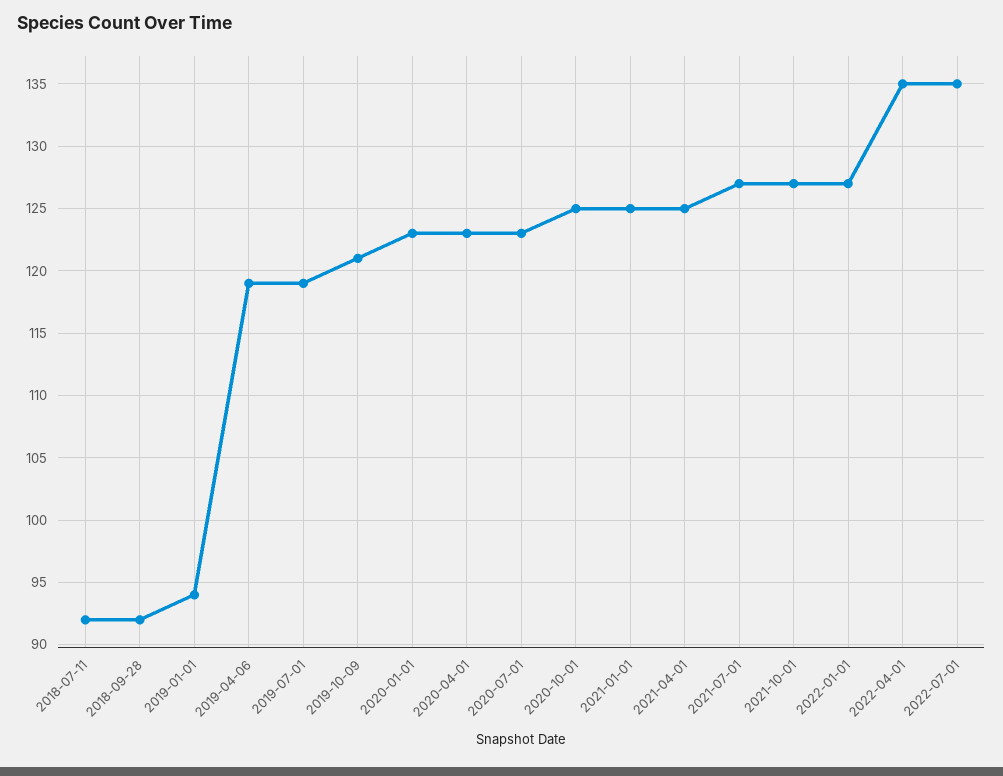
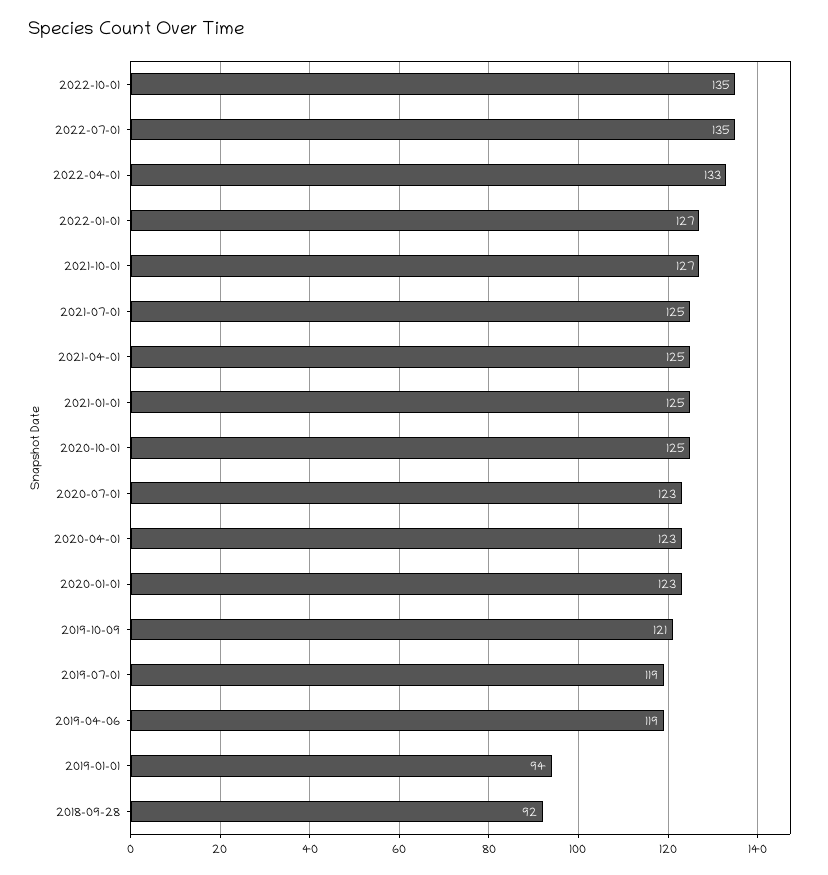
2018-07-11: 92 -> none
2021-07-01: 127 -> 125
2022-04-01: 135 -> 133
2022-10-01: none -> 135

